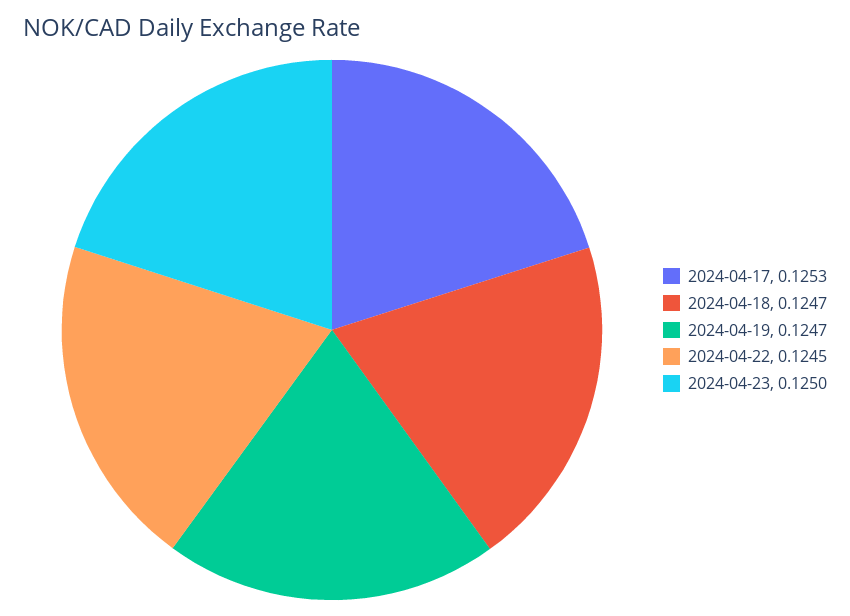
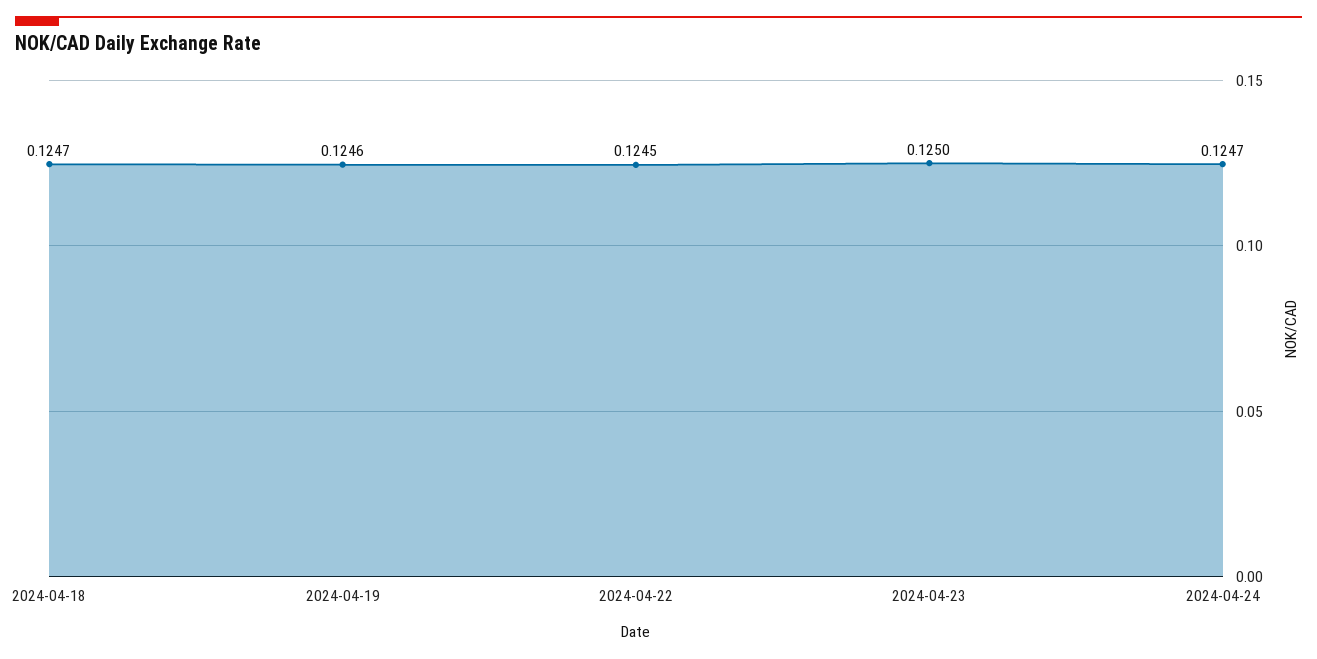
2024-04-17: 0.1253 -> none
2024-04-19: 0.1247 -> 0.1246
2024-04-24: none -> 0.1247

